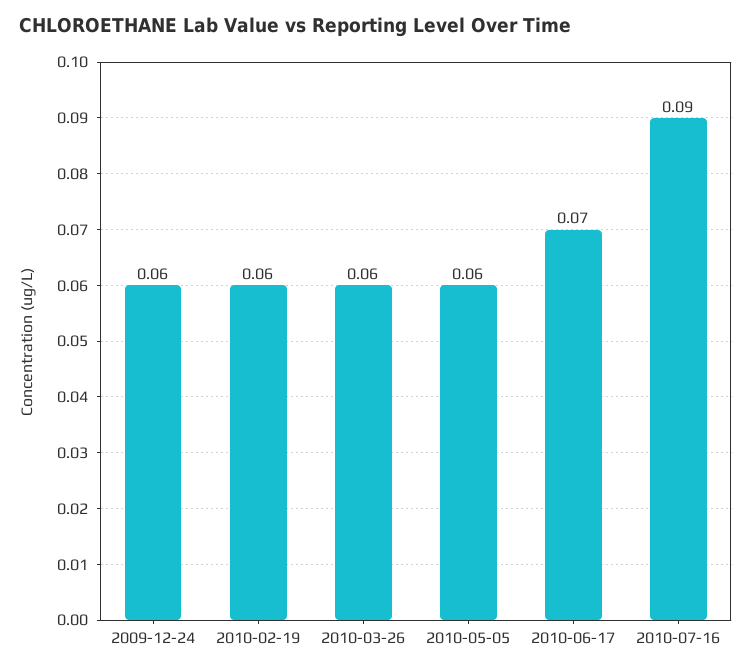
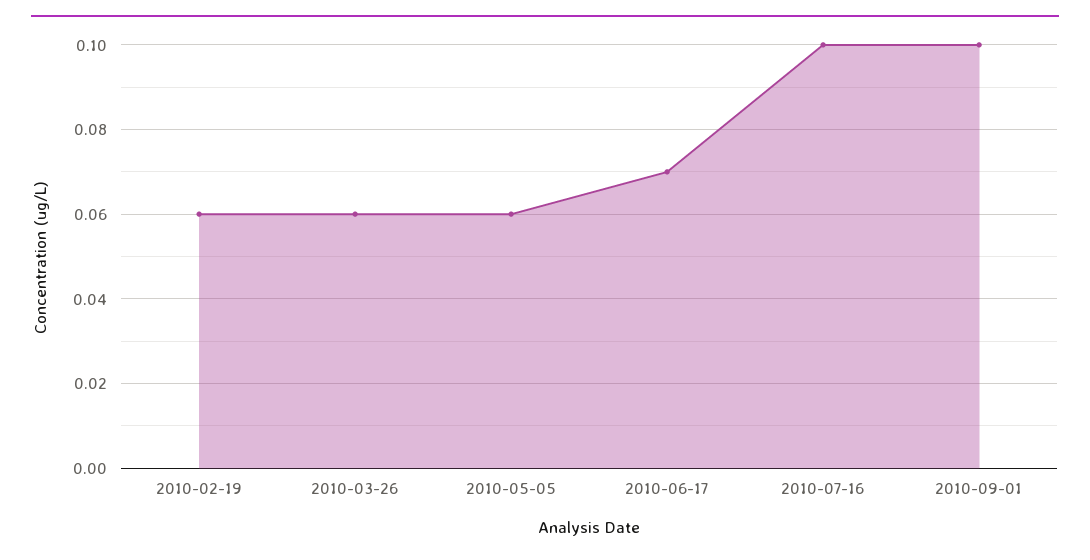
2009-12-24: 0.06 -> none
2010-07-16: 0.09 -> 0.1
2010-09-01: none -> 0.1

